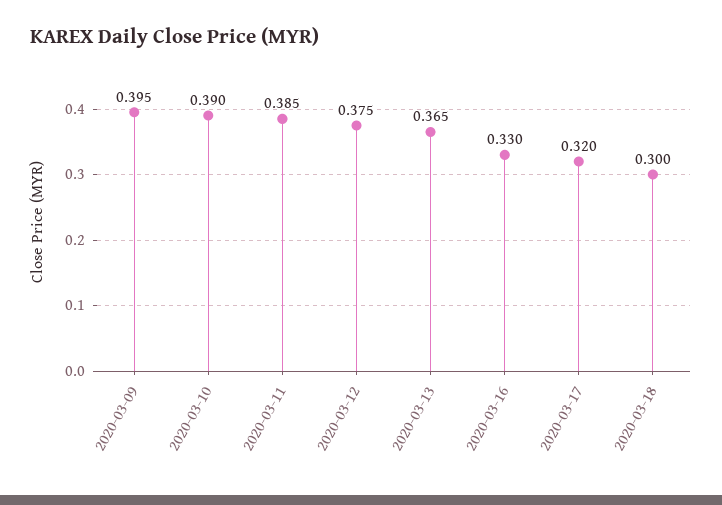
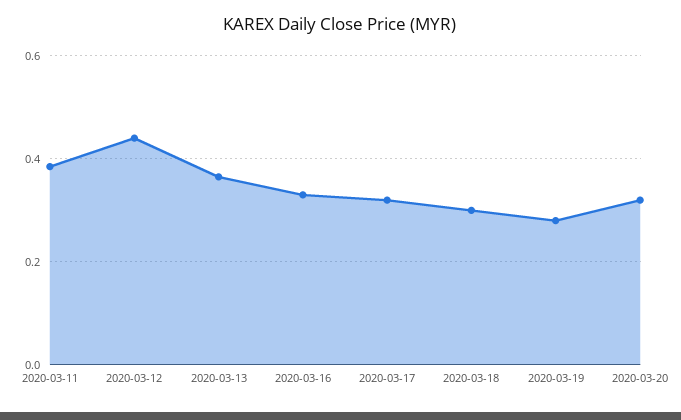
2020-03-09: 0.395 -> none
2020-03-10: 0.39 -> none
2020-03-12: 0.375 -> 0.44
2020-03-19: none -> 0.28
2020-03-20: none -> 0.32

